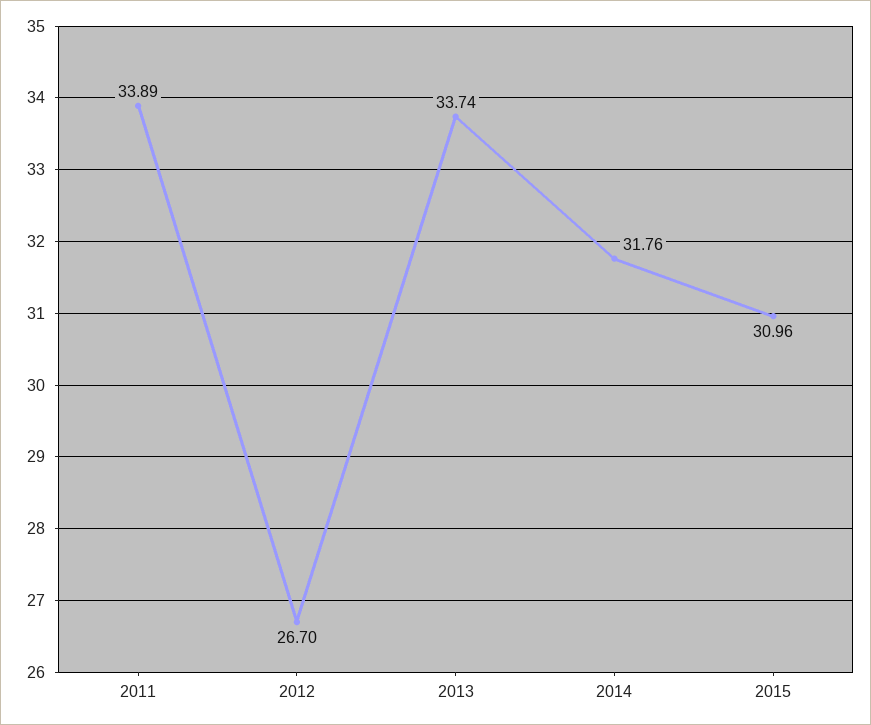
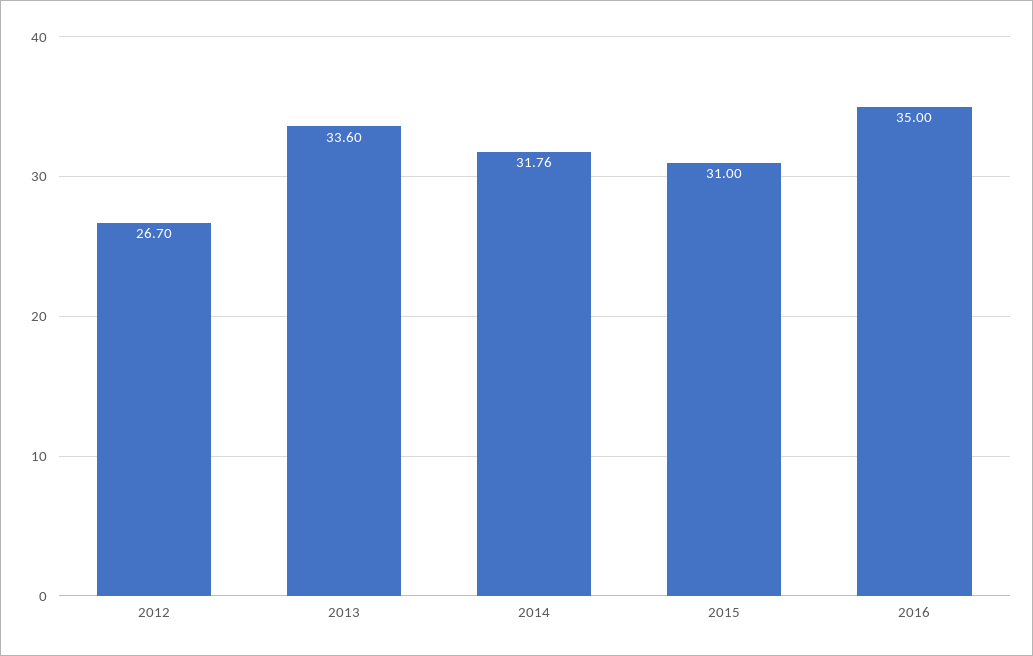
2011: 33.89 -> none
2013: 33.74 -> 33.6
2015: 30.96 -> 31
2016: none -> 35

